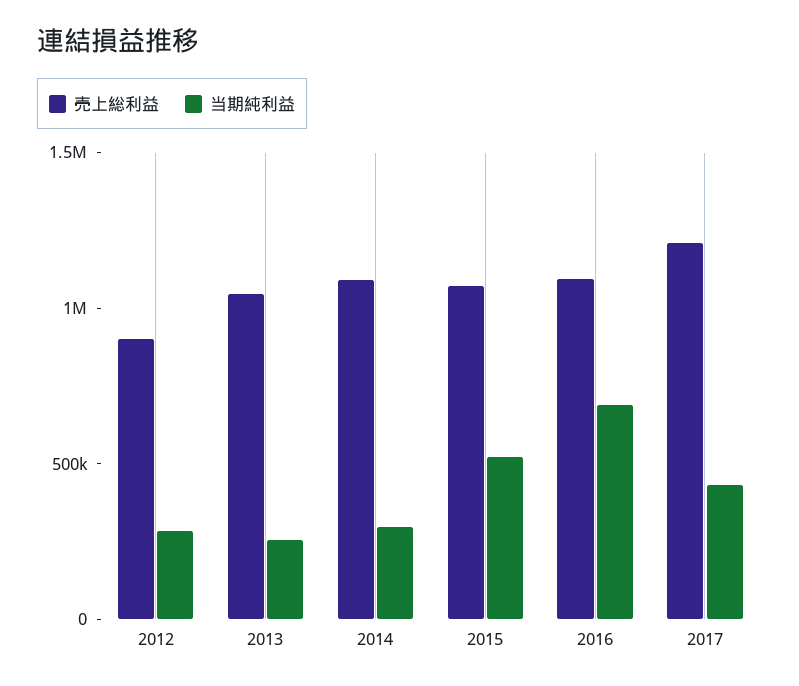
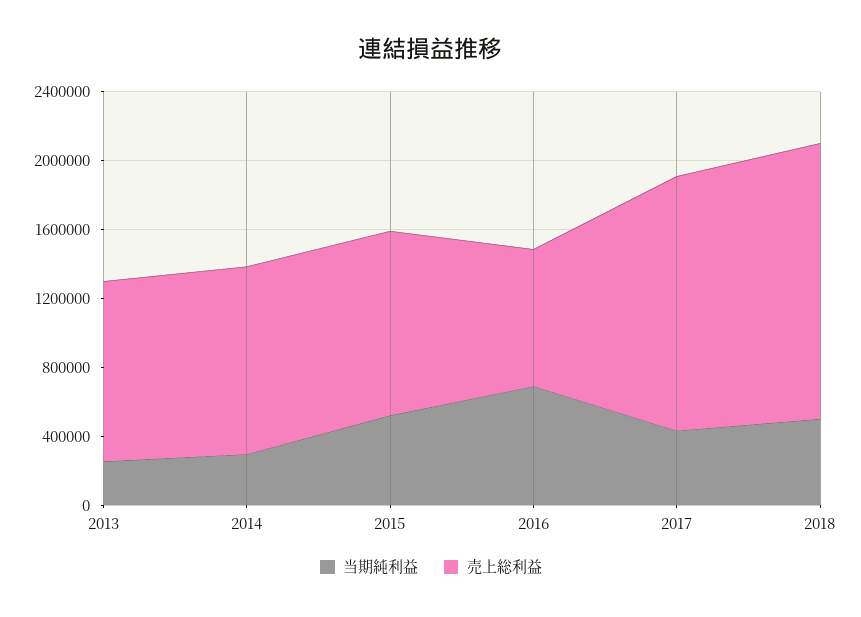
売上総利益, 2012: 900000 -> none
当期純利益, 2012: 300000 -> none
売上総利益, 2016: 1100000 -> 800000
売上総利益, 2017: 1200000 -> 1500000
当期純利益, 2018: none -> 500000
売上総利益, 2018: none -> 1600000

